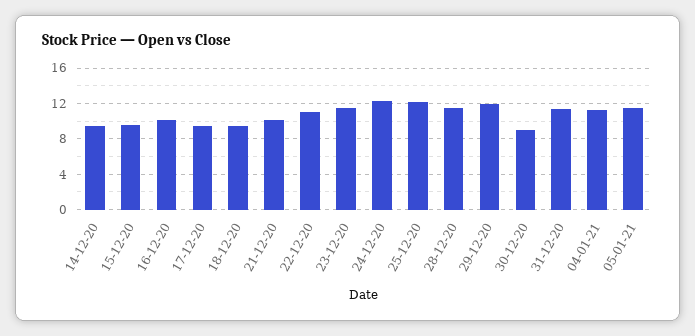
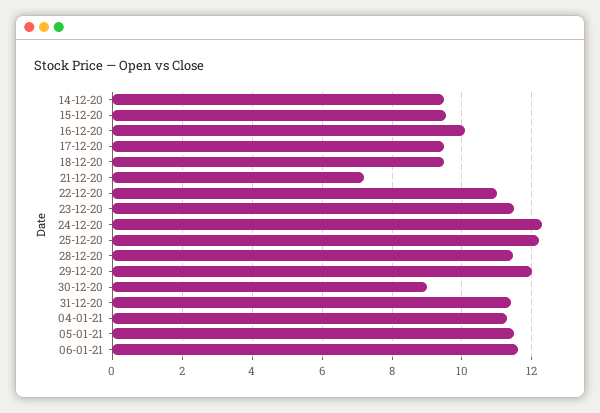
21-12-20: 10 -> 7.2
06-01-21: none -> 11.6

